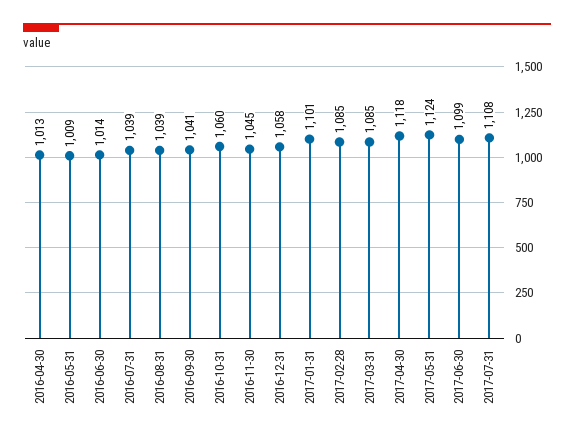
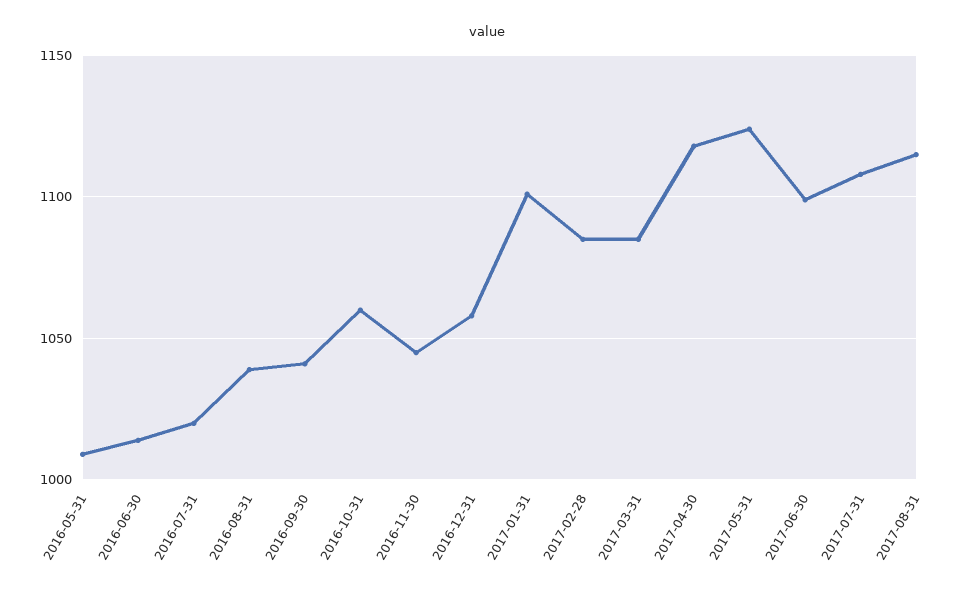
2016-04-30: 1013 -> none
2016-07-31: 1039 -> 1020
2017-08-31: none -> 1115

